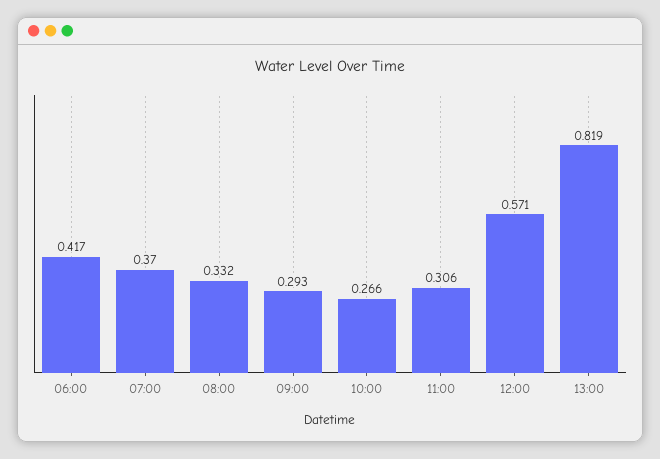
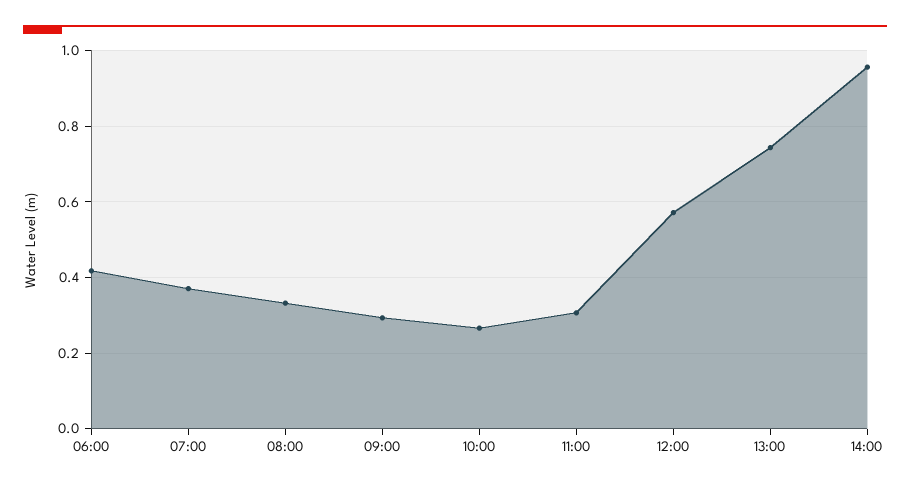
13:00: 0.819 -> 0.74
14:00: none -> 0.96

